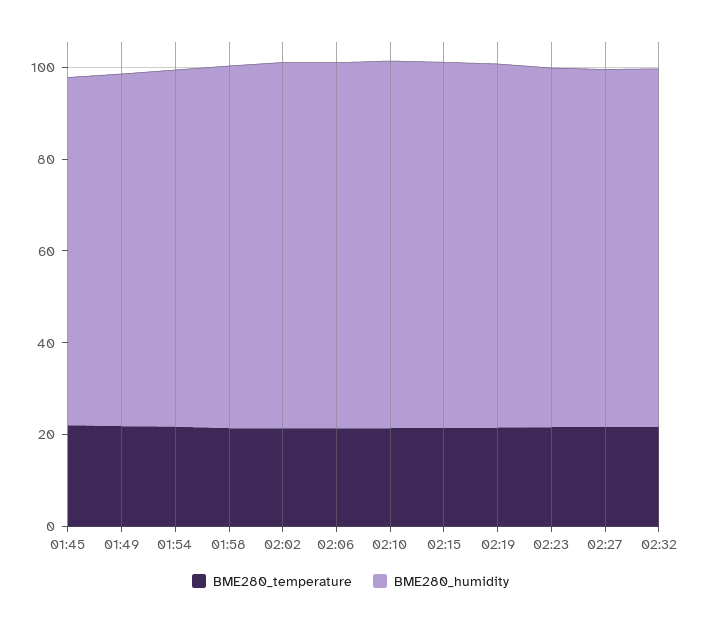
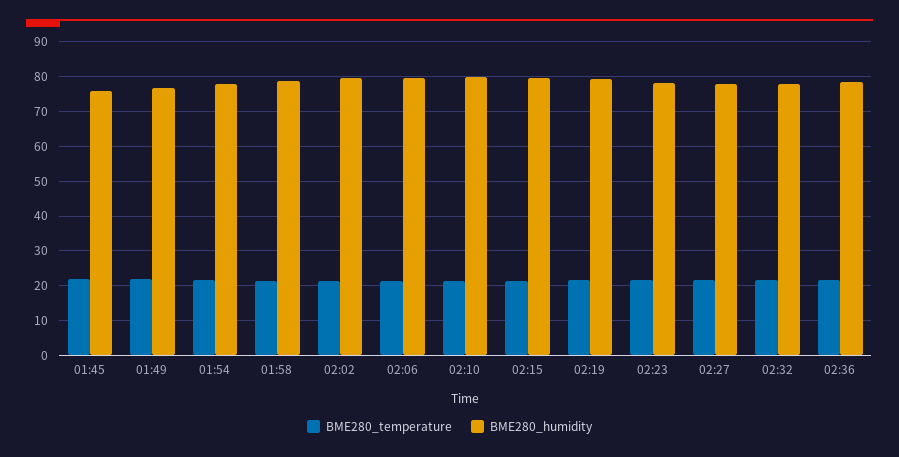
BME280_temperature, 02:36: none -> 22
BME280_humidity, 02:36: none -> 78

